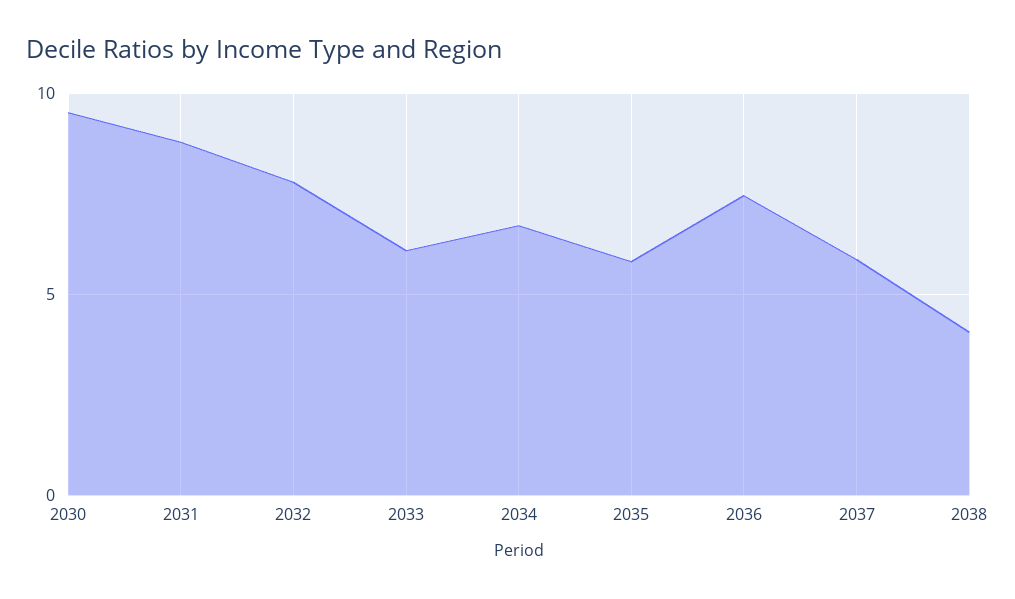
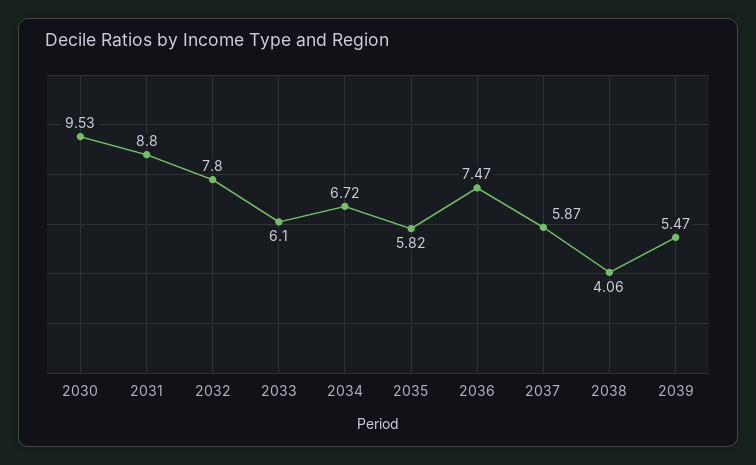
2039: none -> 5.47

